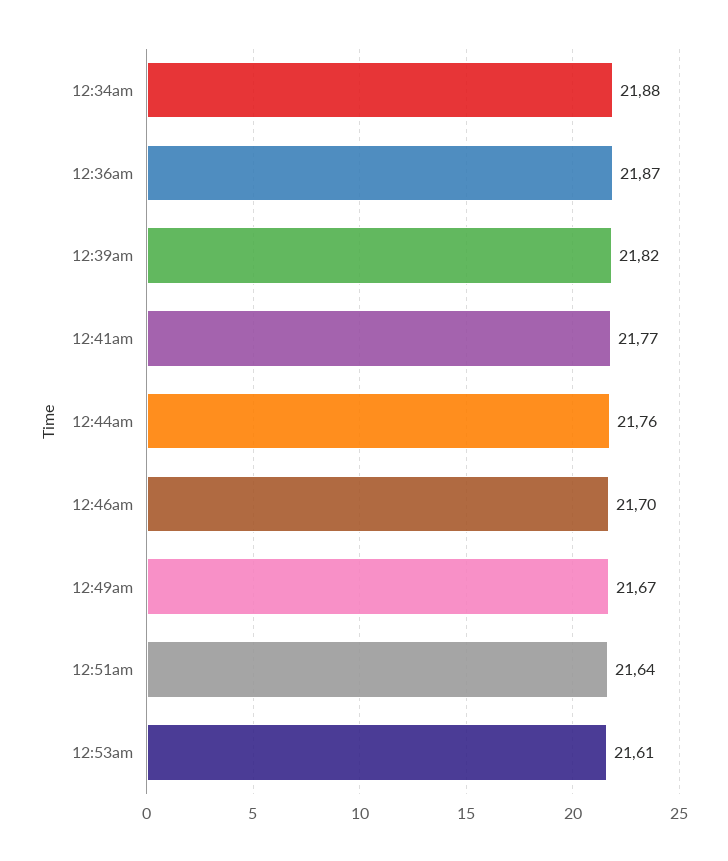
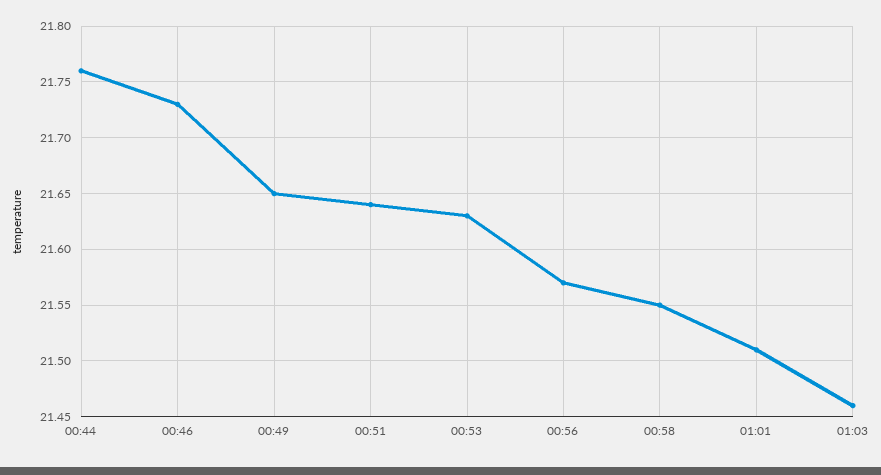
12:34am: 21.88 -> none
12:36am: 21.87 -> none
12:39am: 21.82 -> none
12:41am: 21.77 -> none
12:46am: 21.7 -> 21.73
12:49am: 21.67 -> 21.65
12:53am: 21.61 -> 21.63
00:56: none -> 21.57
00:58: none -> 21.55
01:01: none -> 21.51
01:03: none -> 21.46

